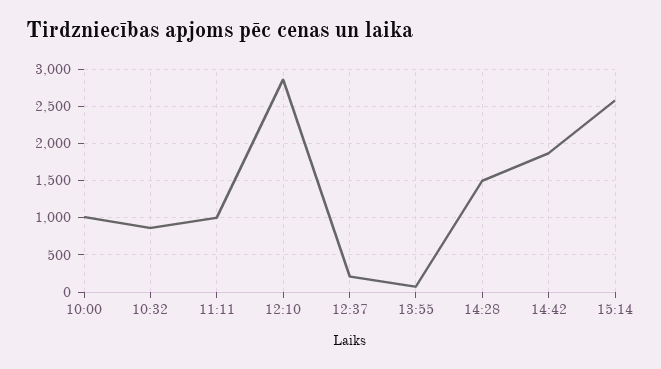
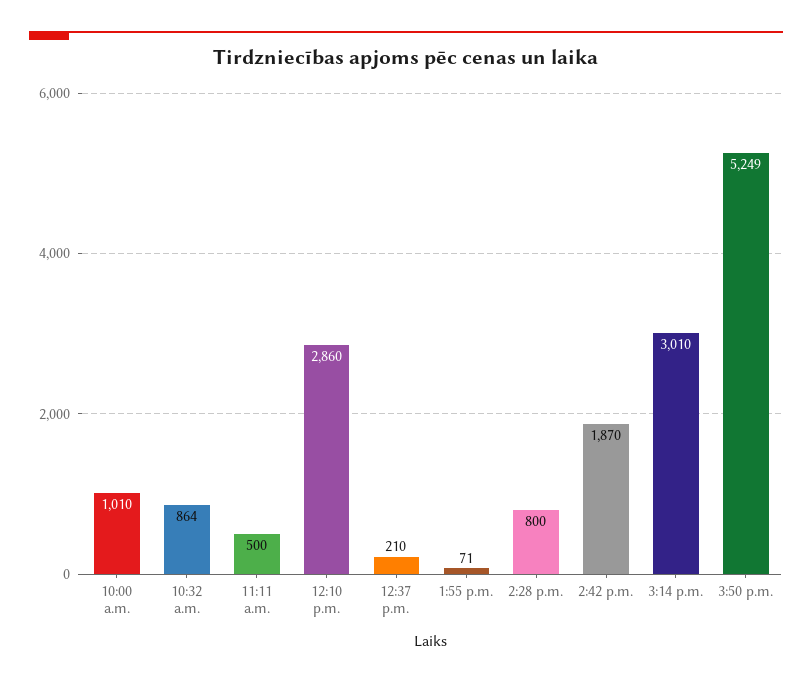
11:11: 1000 -> 500
14:28: 1500 -> 800
15:14: 2600 -> 3010
3:50 p.m.: none -> 5249

